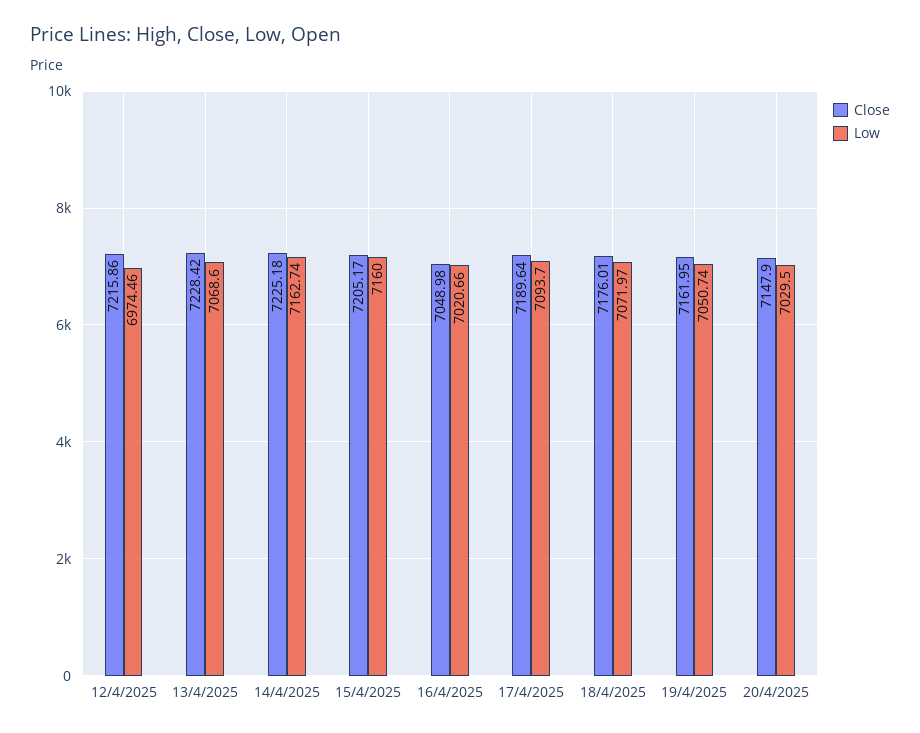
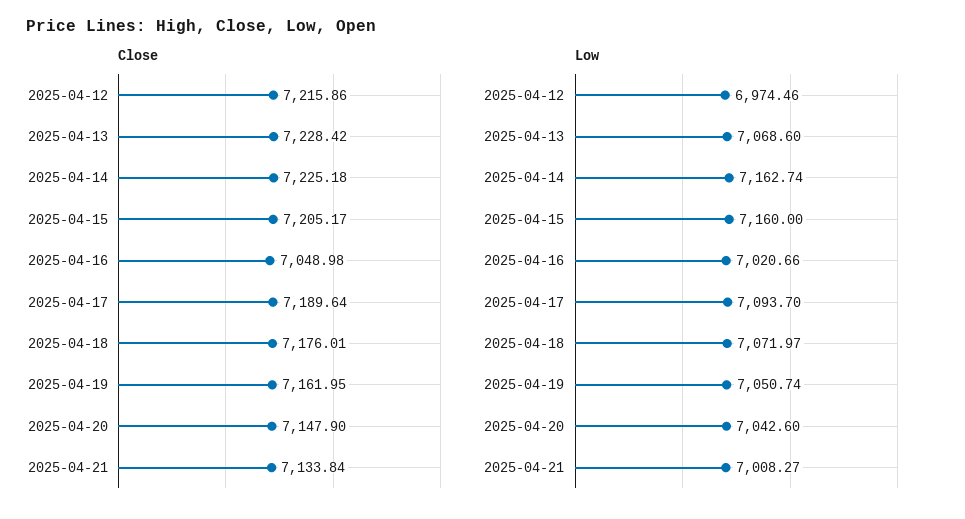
Low, 20/4/2025: 7029.5 -> 7042.6
Close, 2025-04-21: none -> 7133.84
Low, 2025-04-21: none -> 7008.27

